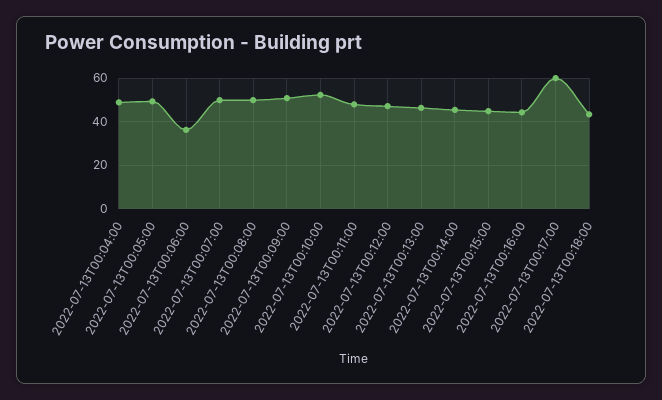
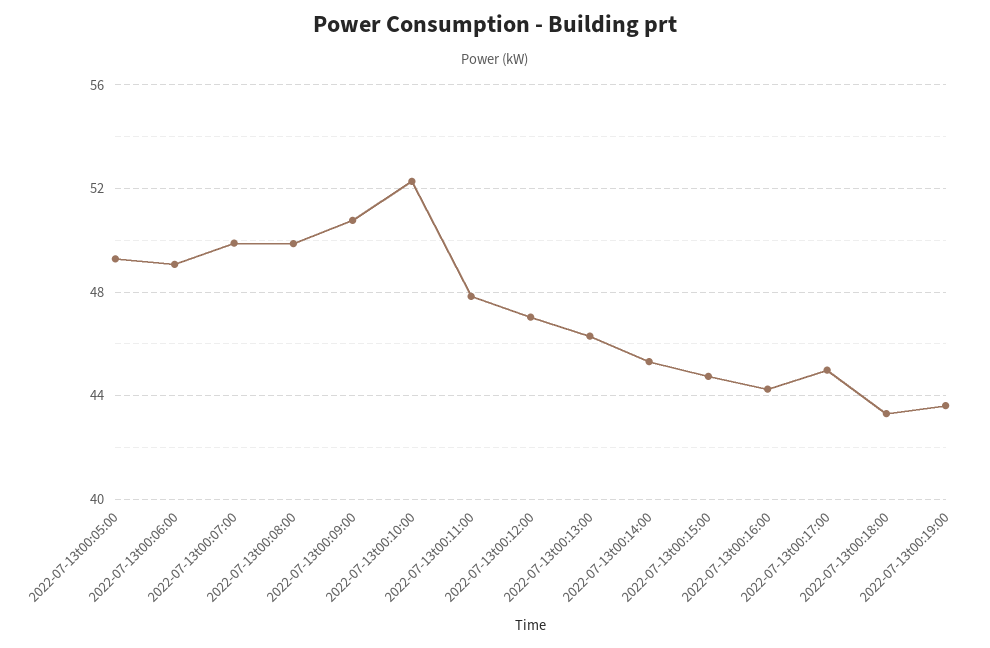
2022-07-13T00:04:00: 50 -> none
2022-07-13T00:06:00: 35 -> 49
2022-07-13T00:17:00: 60 -> 45
2022-07-13t00:19:00: none -> 43.5

